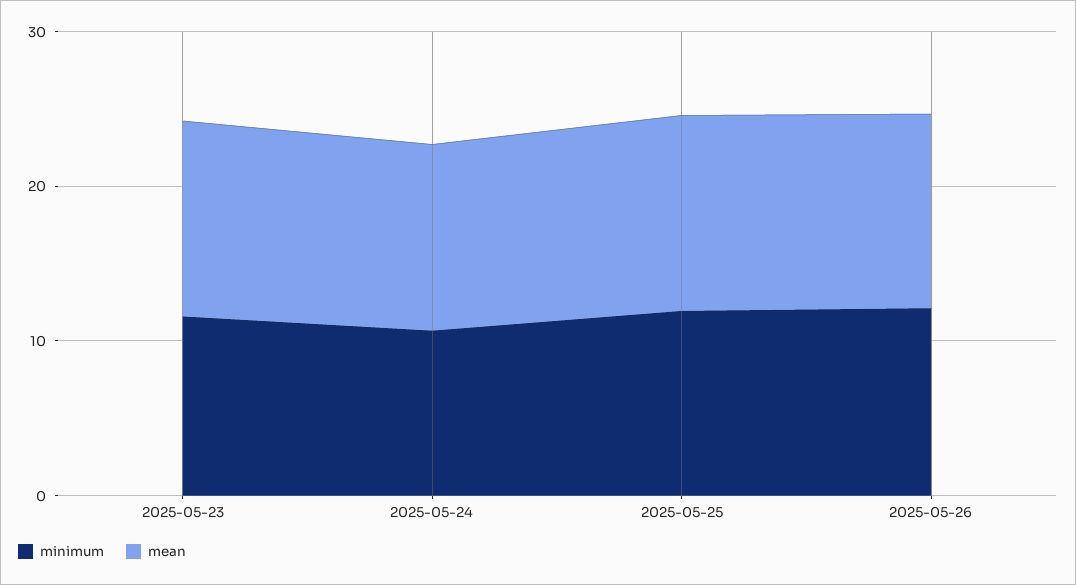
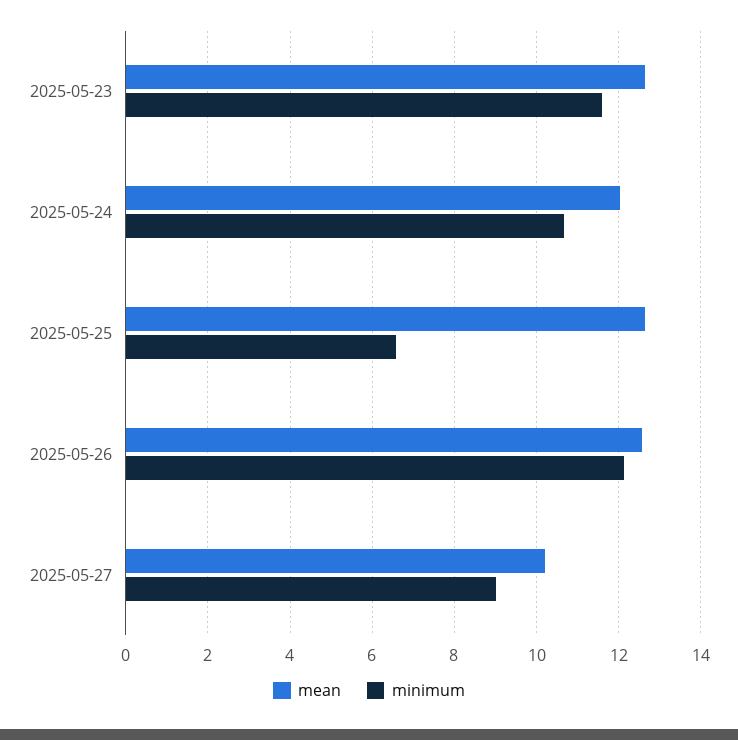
minimum, 2025-05-25: 12 -> 6.6
mean, 2025-05-27: none -> 10.2
minimum, 2025-05-27: none -> 9

